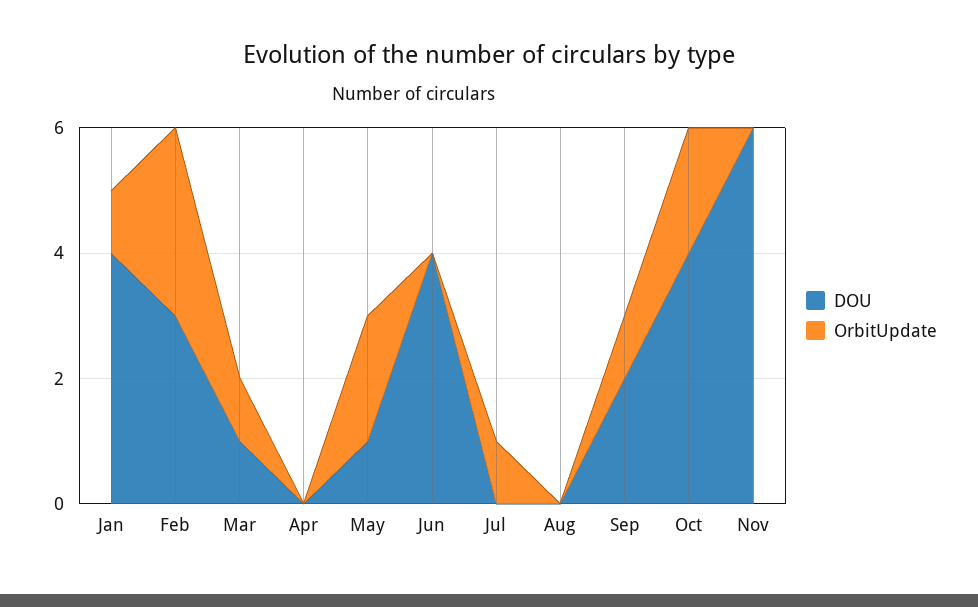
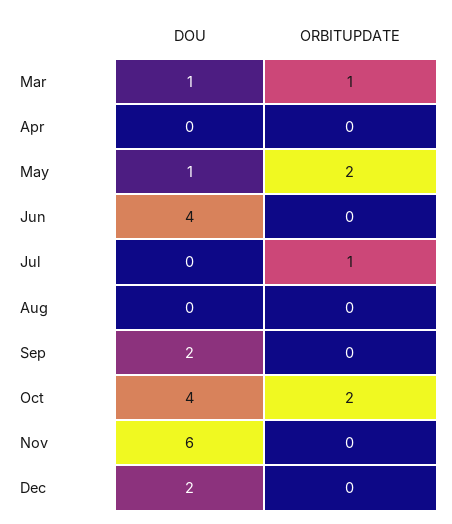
DOU, Jan: 4 -> none
OrbitUpdate, Jan: 1 -> none
DOU, Feb: 3 -> none
OrbitUpdate, Feb: 3 -> none
OrbitUpdate, Sep: 1 -> 0
DOU, Dec: none -> 2
OrbitUpdate, Dec: none -> 0

